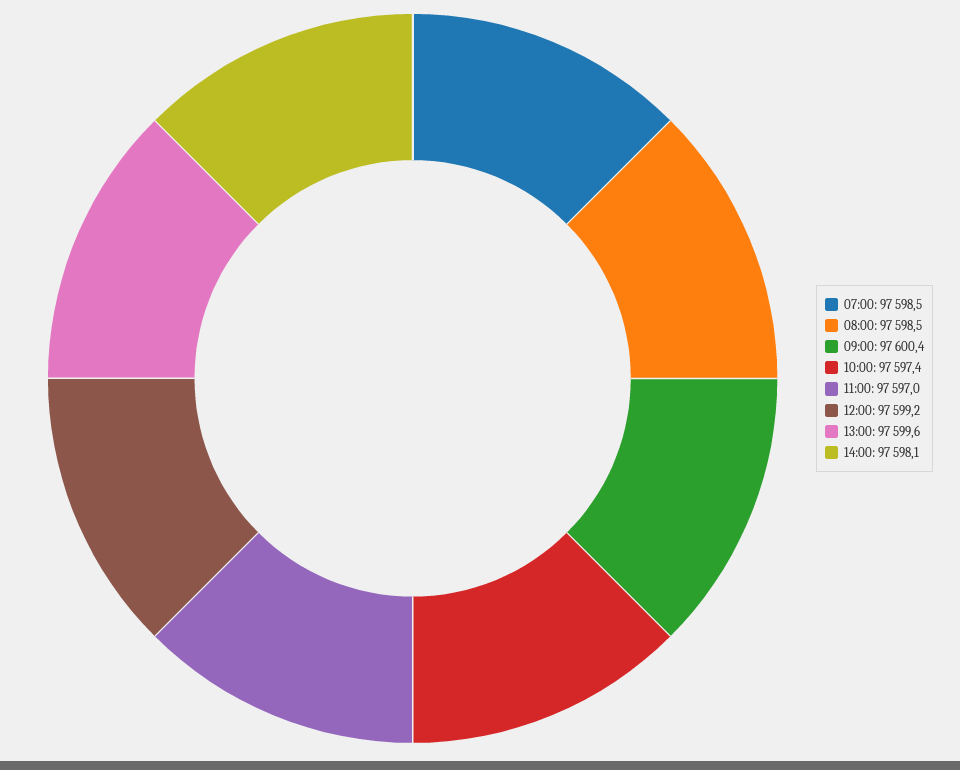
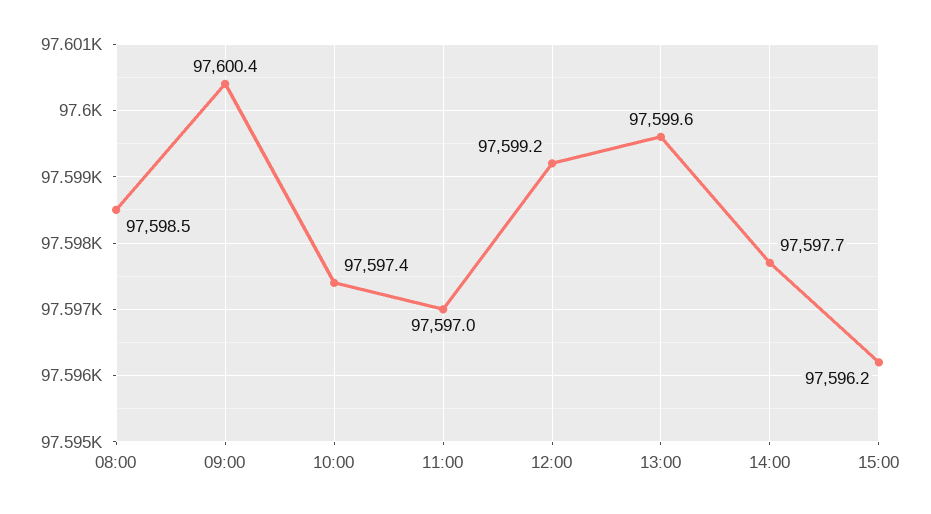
07:00: 97598.5 -> none
14:00: 97598.1 -> 97597.7
15:00: none -> 97596.2

